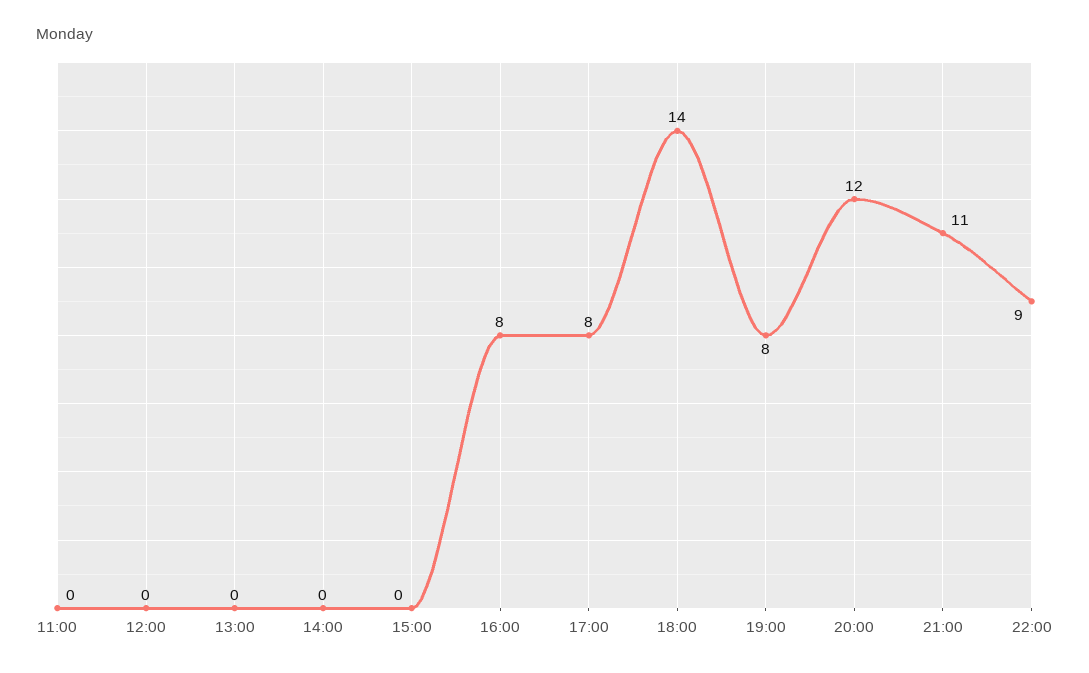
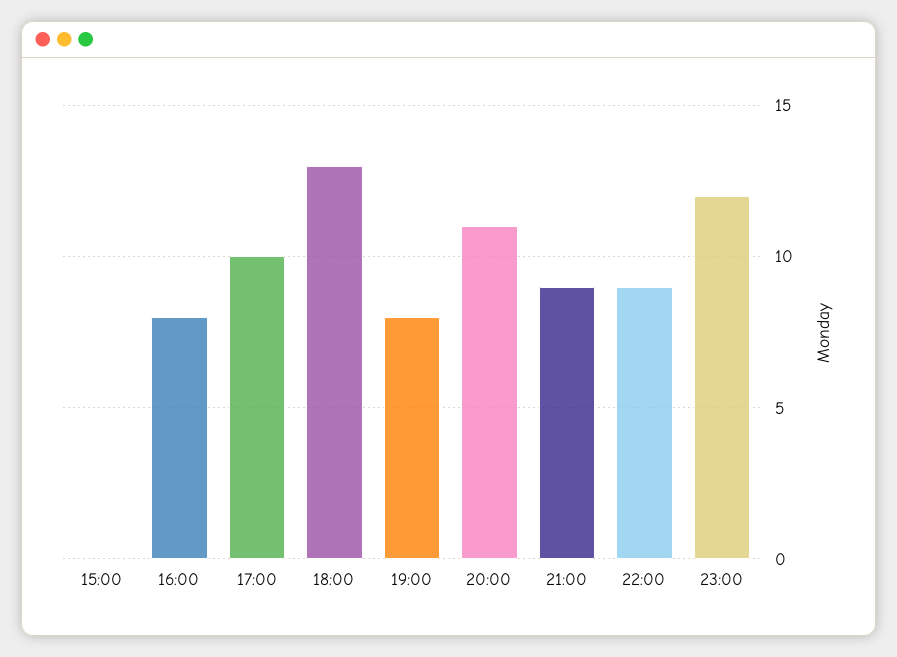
11:00: 0 -> none
12:00: 0 -> none
13:00: 0 -> none
14:00: 0 -> none
17:00: 8 -> 10
18:00: 14 -> 13
20:00: 12 -> 11
21:00: 11 -> 9
23:00: none -> 12

